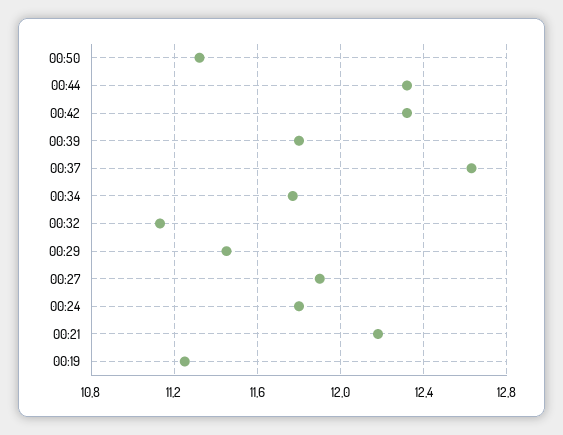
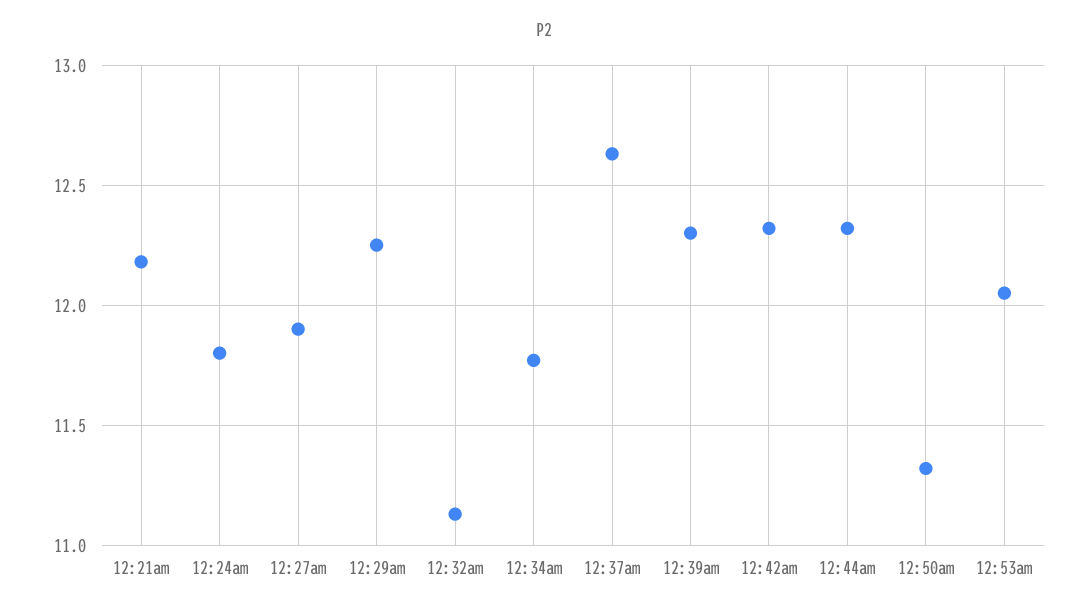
00:39: 11.8 -> 12.3
00:29: 11.45 -> 12.25
00:19: 11.25 -> none
12:53am: none -> 12.05

